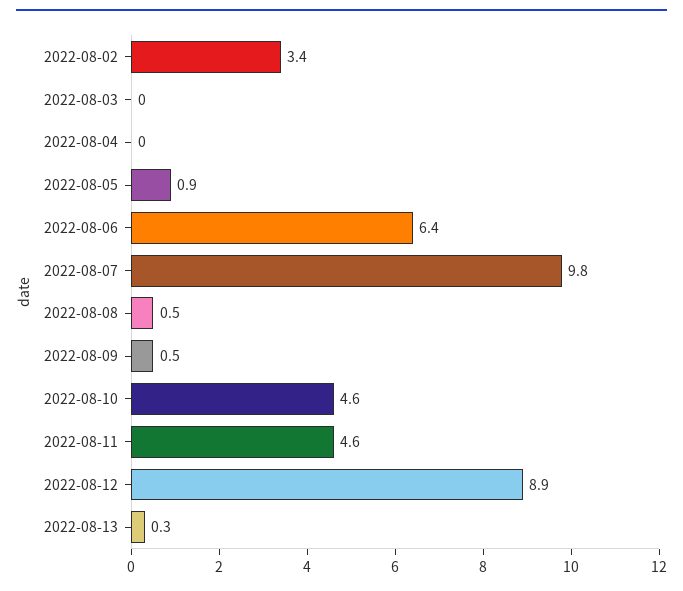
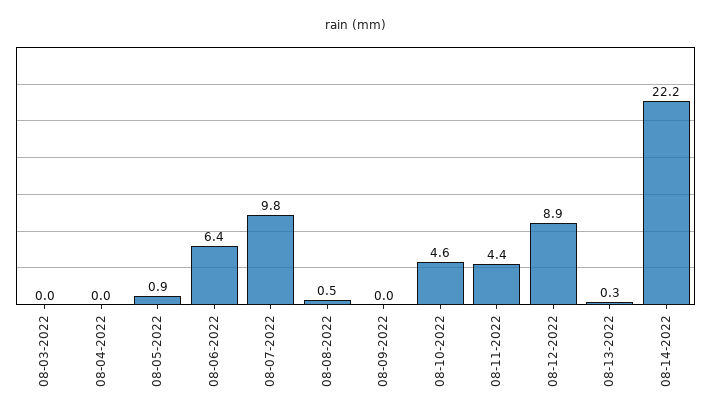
2022-08-02: 3.4 -> none
2022-08-09: 0.5 -> 0
2022-08-11: 4.6 -> 4.4
08-14-2022: none -> 22.2

